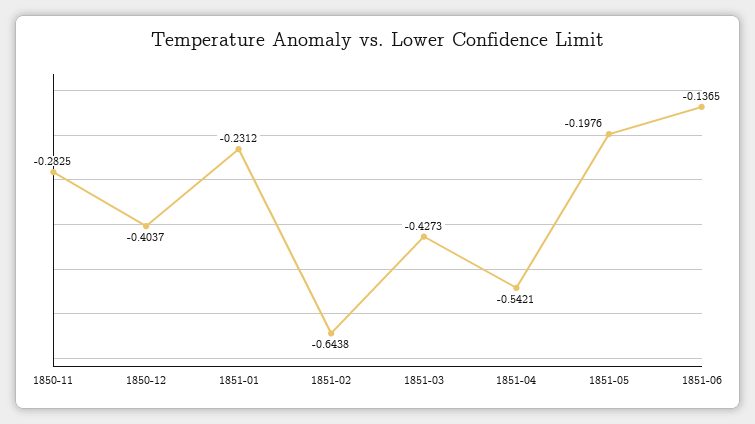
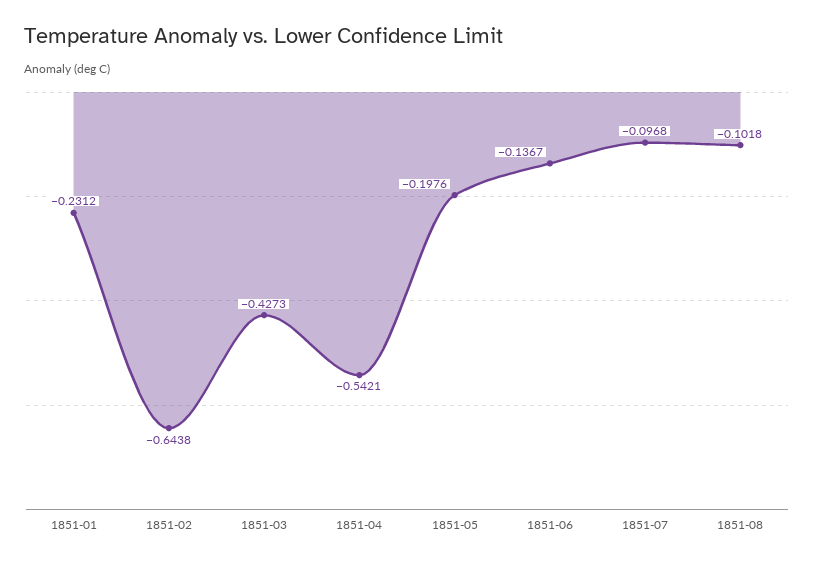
1850-11: -0.2825 -> none
1850-12: -0.4037 -> none
1851-06: -0.1365 -> -0.1367
1851-07: none -> -0.0968
1851-08: none -> -0.1018

